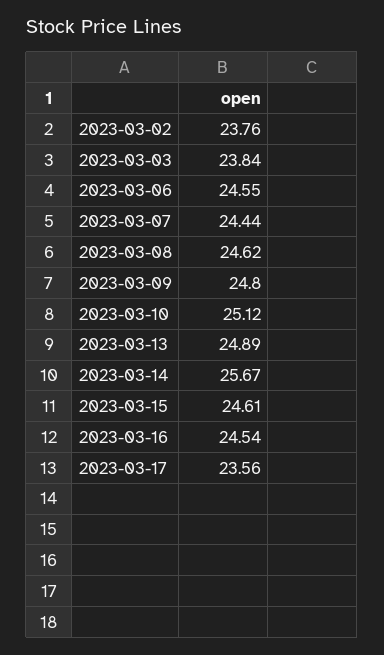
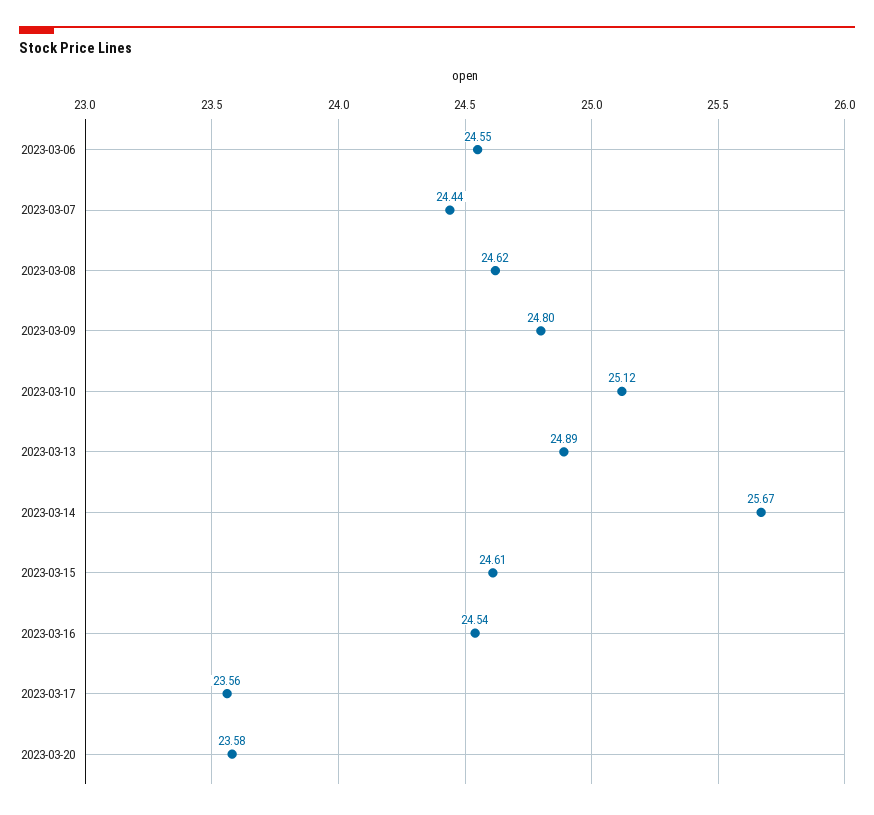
2023-03-02: 23.76 -> none
2023-03-03: 23.84 -> none
2023-03-20: none -> 23.58

